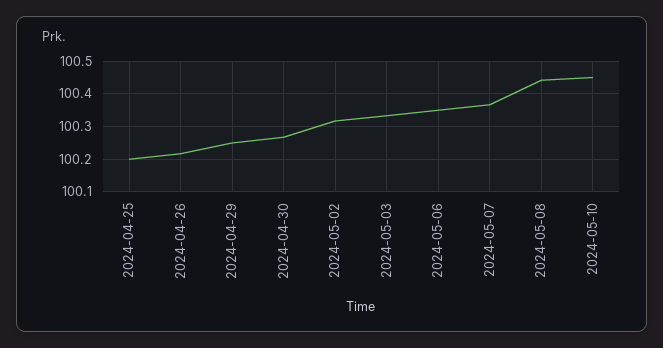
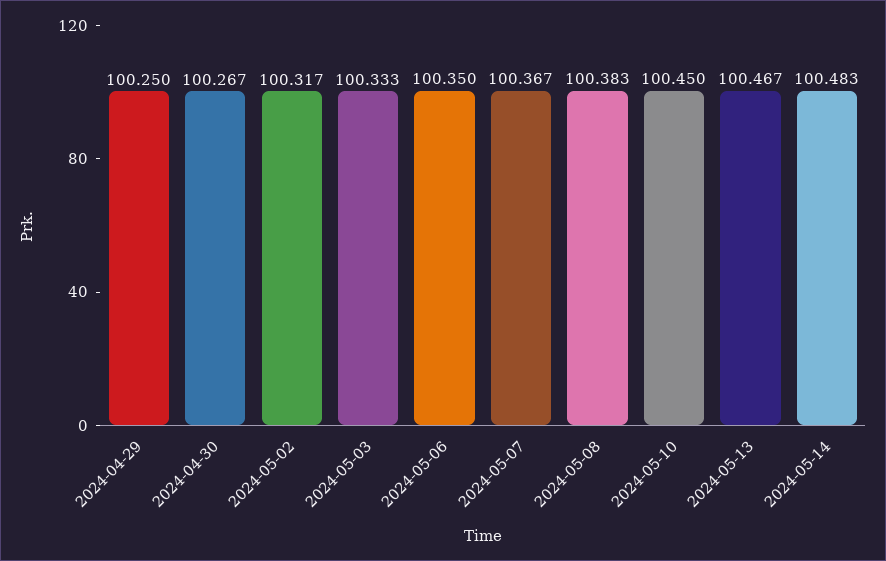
2024-04-25: 100.2 -> none
2024-04-26: 100.22 -> none
2024-05-08: 100.44 -> 100.383
2024-05-13: none -> 100.467
2024-05-14: none -> 100.483

